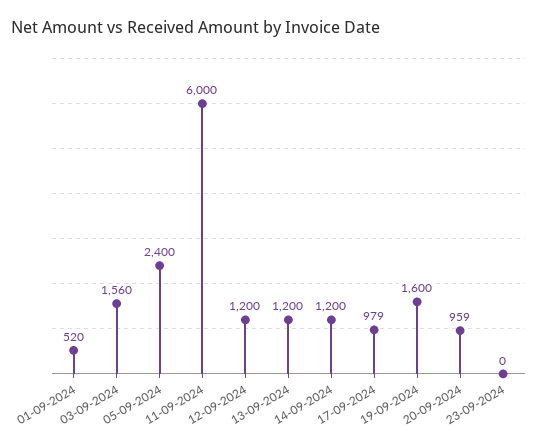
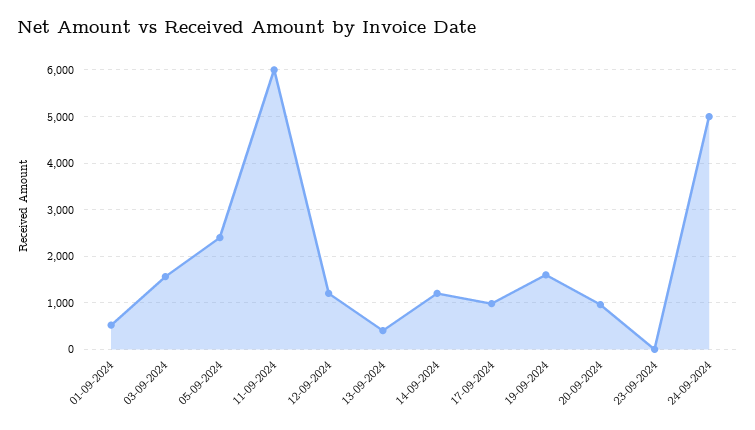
13-09-2024: 1200 -> 400
24-09-2024: none -> 5000

